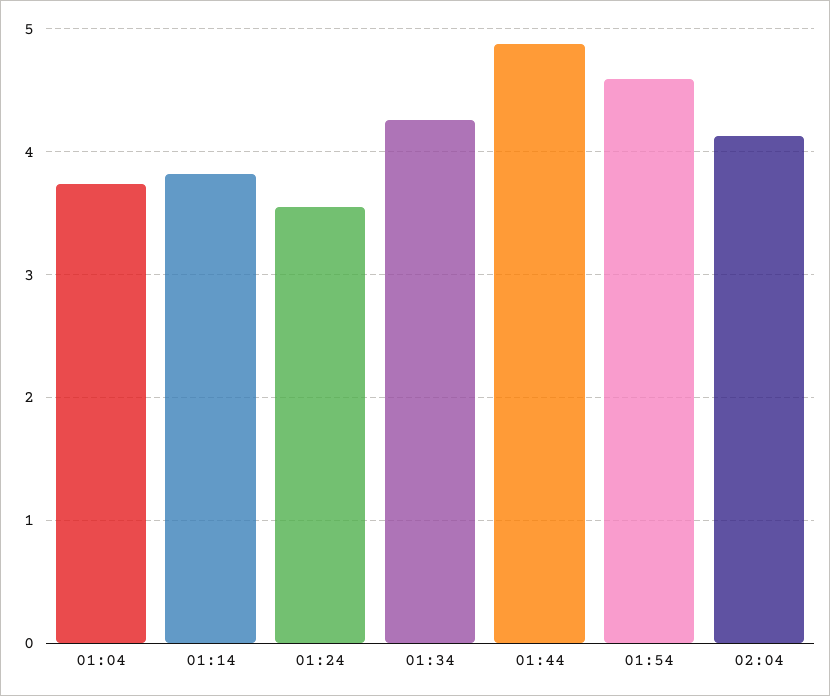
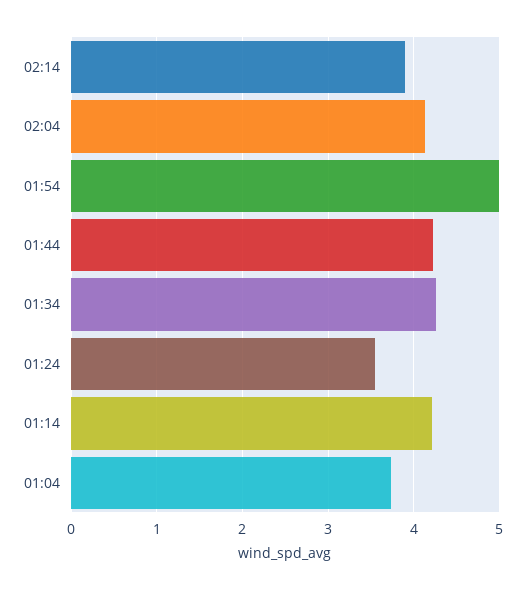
01:14: 3.8 -> 4.2
01:44: 4.9 -> 4.2
01:54: 4.6 -> 5
02:14: none -> 3.9

